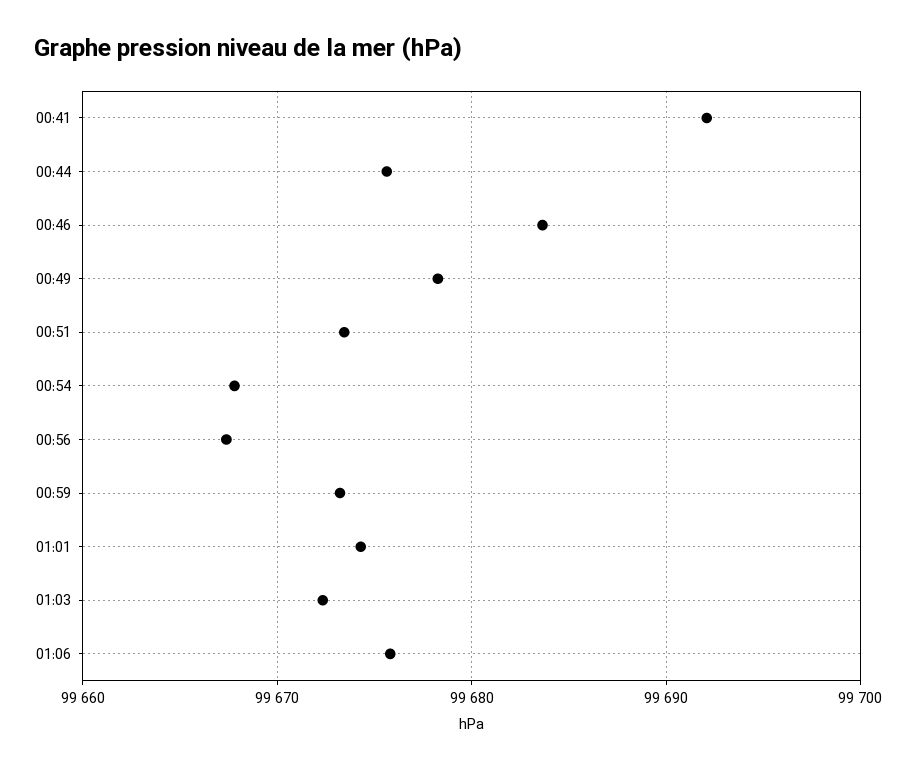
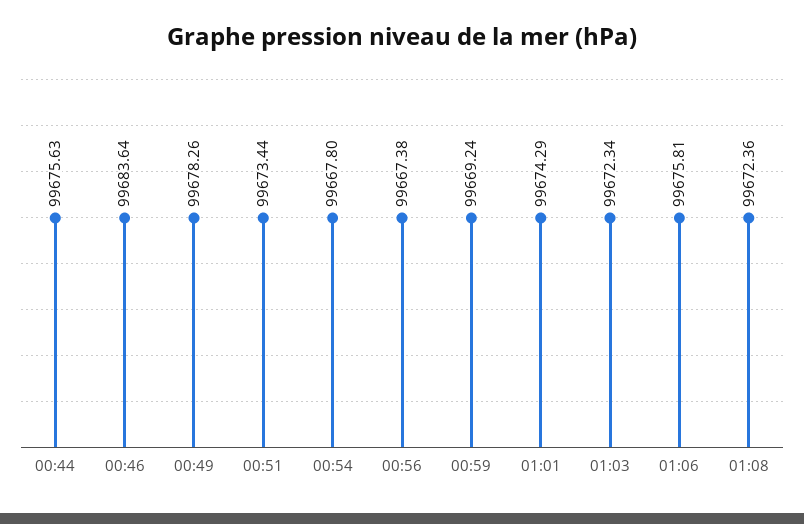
00:41: 99692 -> none
00:59: 99673 -> 99669.24
01:08: none -> 99672.36

